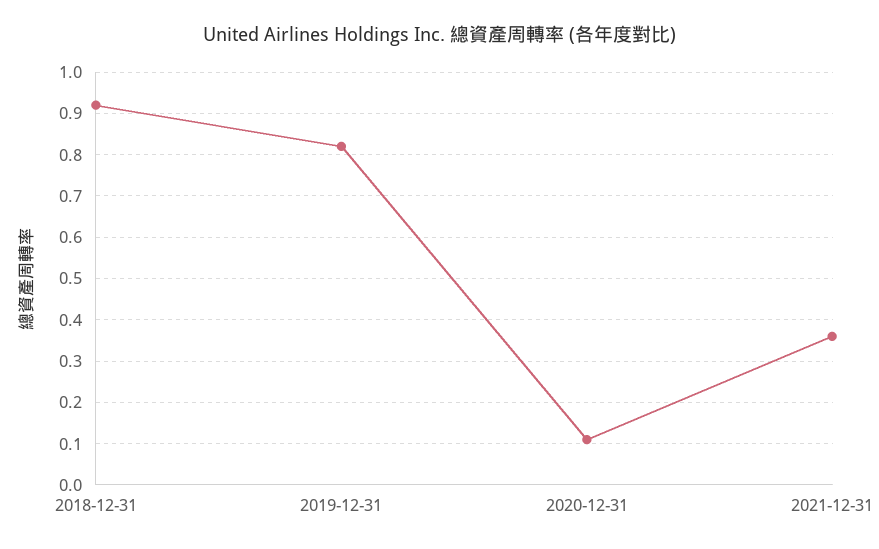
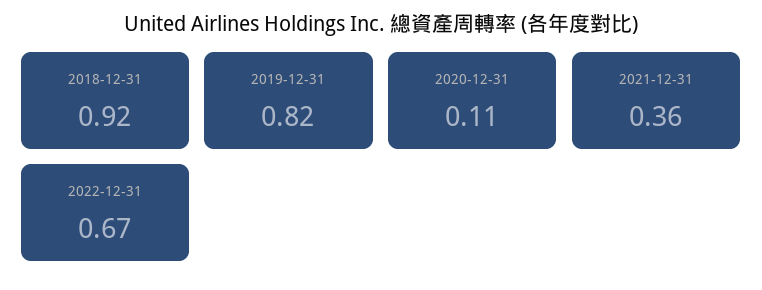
2022-12-31: none -> 0.67

